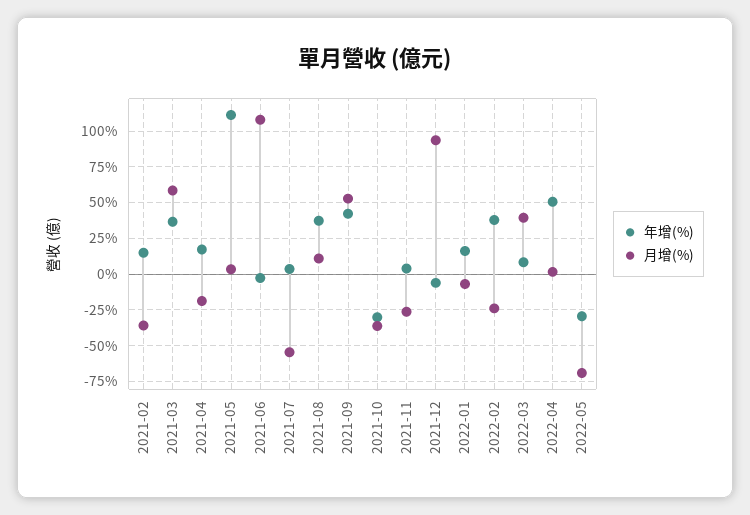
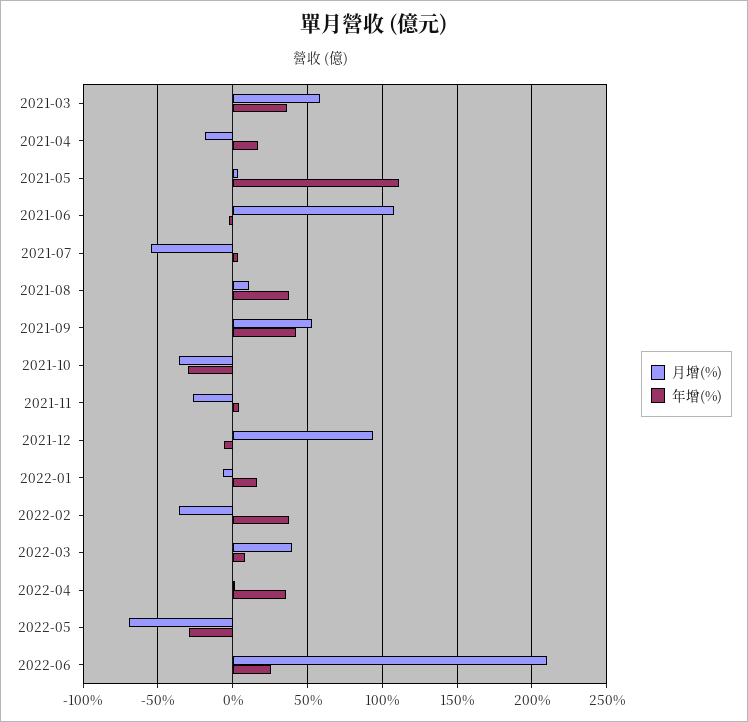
年增(%), 2021-02: 15 -> none
月增(%), 2021-02: -35 -> none
月增(%), 2022-02: -25 -> -35
年增(%), 2022-04: 50 -> 35
月增(%), 2022-06: none -> 210
年增(%), 2022-06: none -> 25

